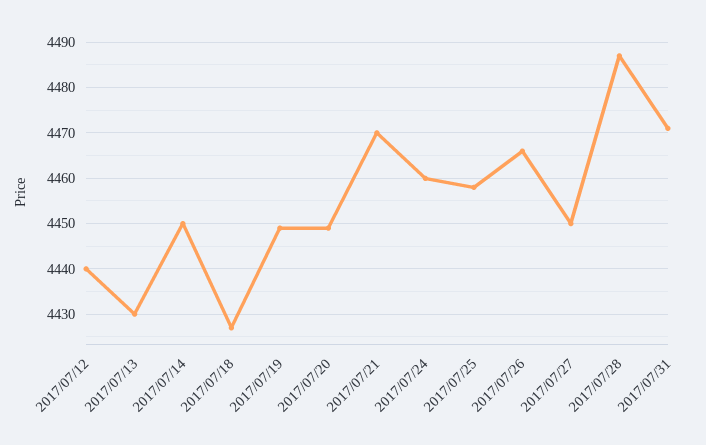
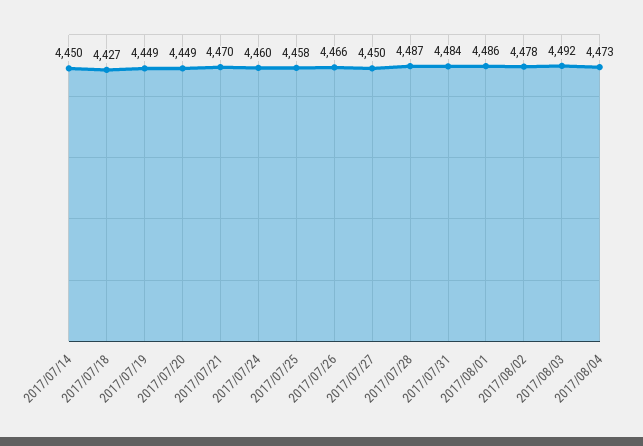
2017/07/12: 4440 -> none
2017/07/13: 4430 -> none
2017/07/31: 4470 -> 4484
2017/08/01: none -> 4486
2017/08/02: none -> 4478
2017/08/03: none -> 4492
2017/08/04: none -> 4473

